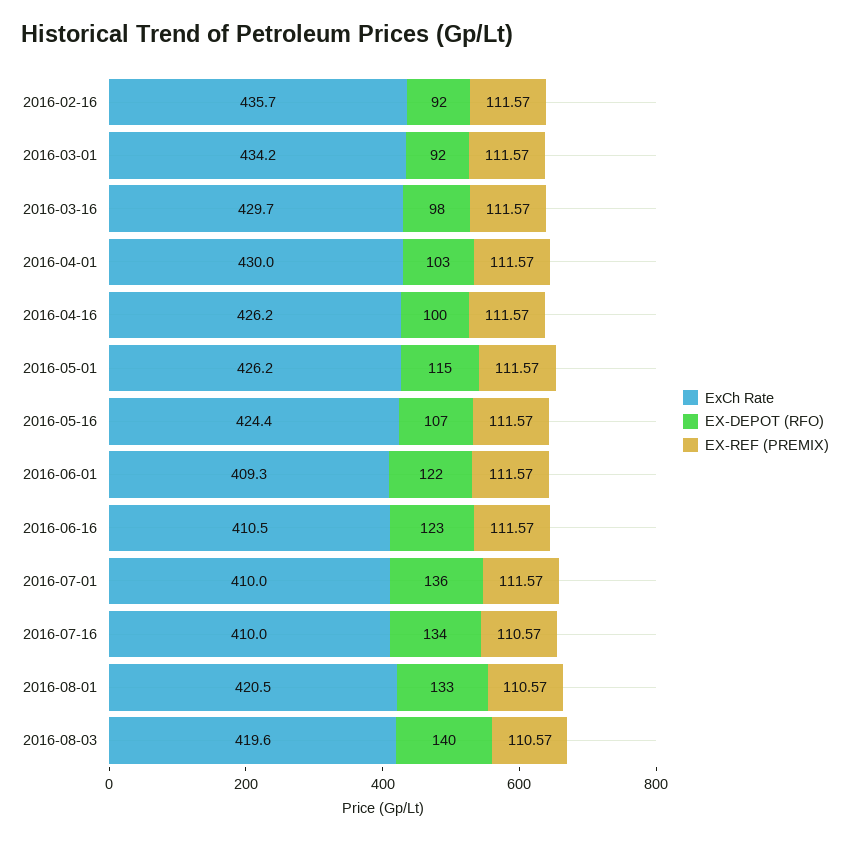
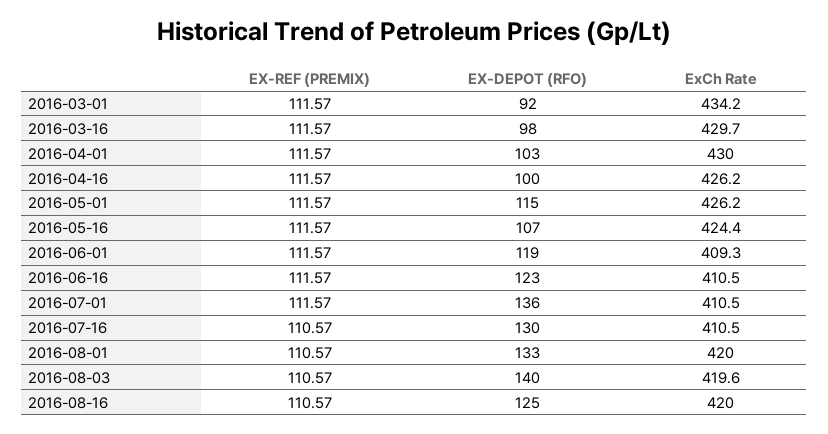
ExCh Rate, 2016-02-16: 435.7 -> none
EX-DEPOT (RFO), 2016-02-16: 92 -> none
EX-REF (PREMIX), 2016-02-16: 111.57 -> none
EX-DEPOT (RFO), 2016-06-01: 122 -> 119
ExCh Rate, 2016-07-01: 410 -> 410.5
ExCh Rate, 2016-07-16: 410 -> 410.5
EX-DEPOT (RFO), 2016-07-16: 134 -> 130
ExCh Rate, 2016-08-01: 420.5 -> 420
EX-REF (PREMIX), 2016-08-16: none -> 110.57
EX-DEPOT (RFO), 2016-08-16: none -> 125
ExCh Rate, 2016-08-16: none -> 420

